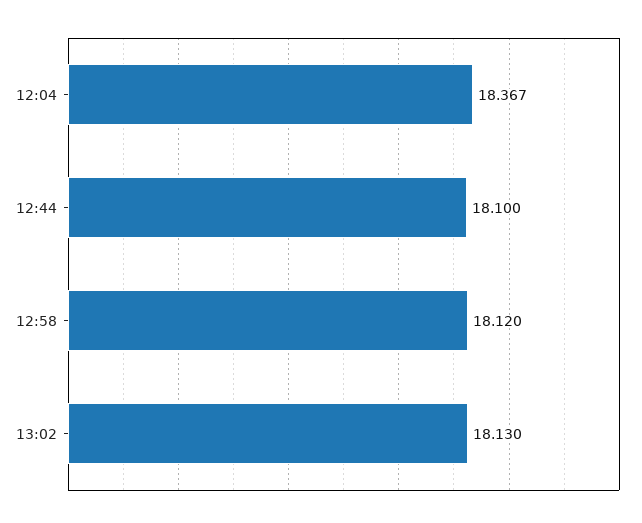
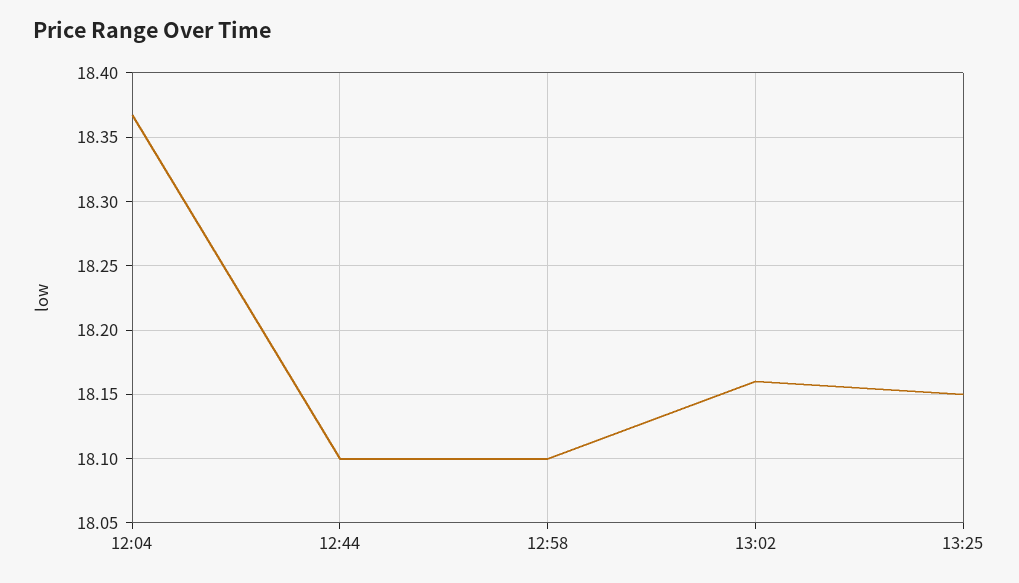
12:58: 18.12 -> 18.1
13:02: 18.13 -> 18.16
13:25: none -> 18.15

